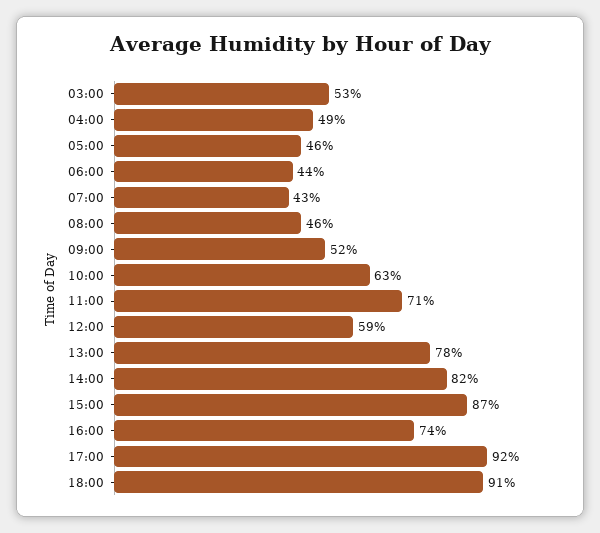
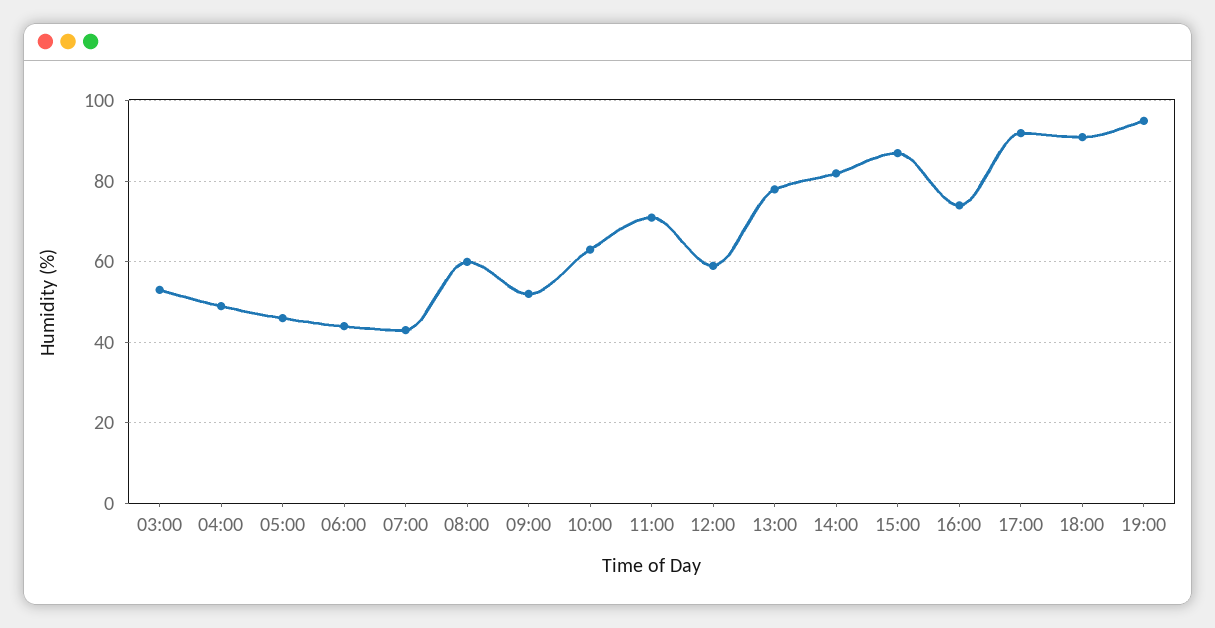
08:00: 46 -> 60
19:00: none -> 95

